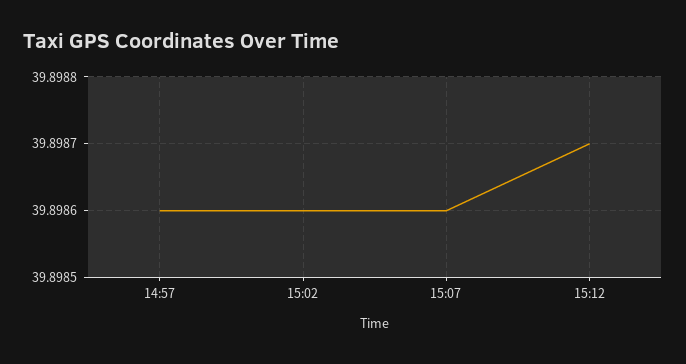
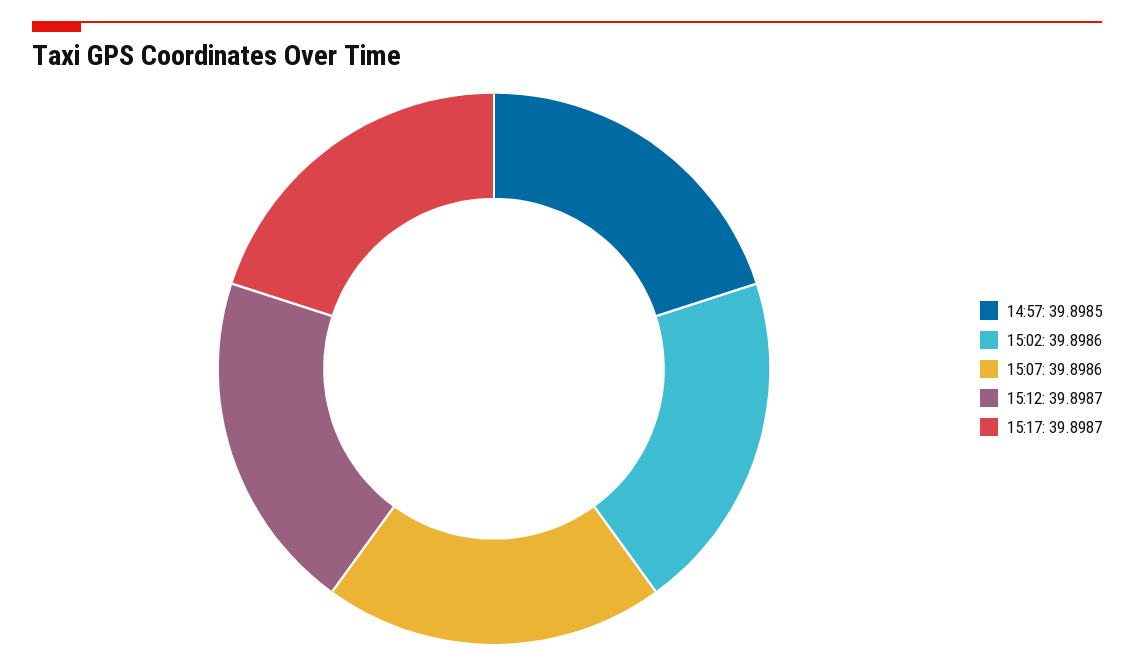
14:57: 39.8986 -> 39.8985
15:17: none -> 39.8987

